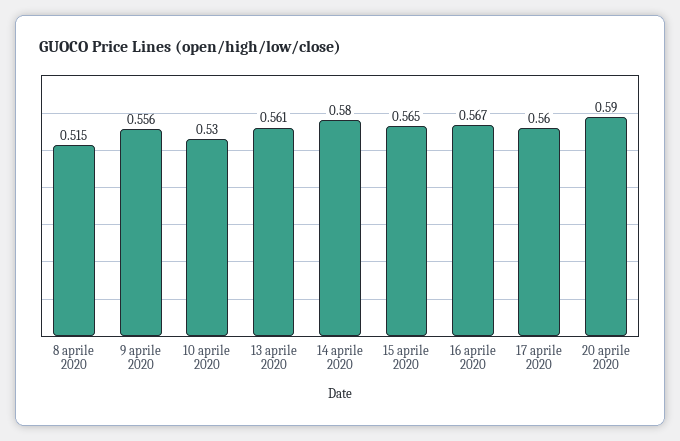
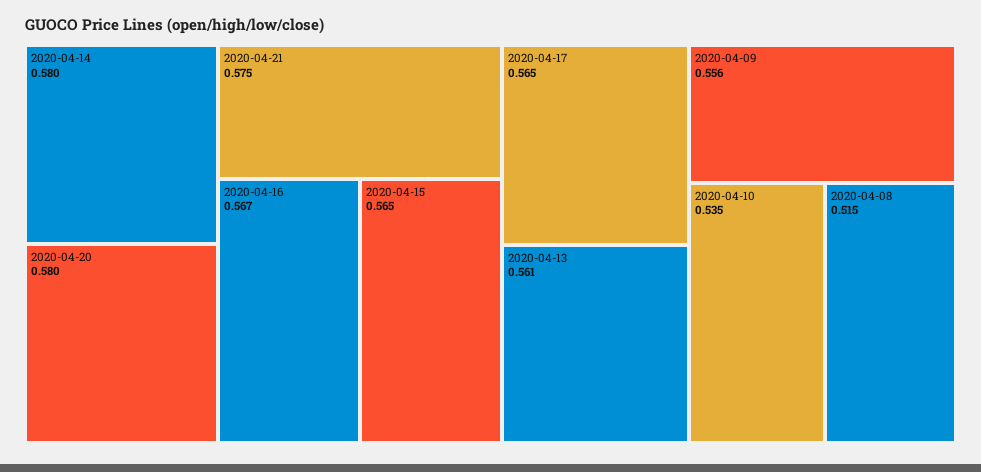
10 aprile 2020: 0.53 -> 0.535
17 aprile 2020: 0.56 -> 0.565
20 aprile 2020: 0.59 -> 0.58
2020-04-21: none -> 0.575

